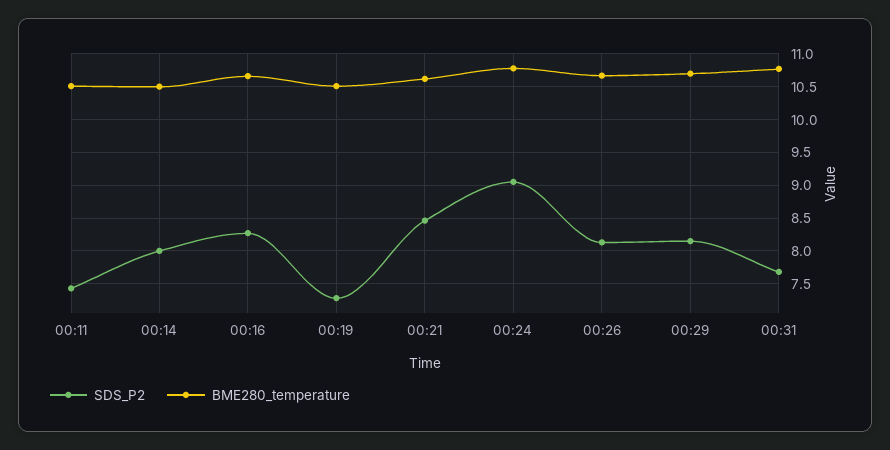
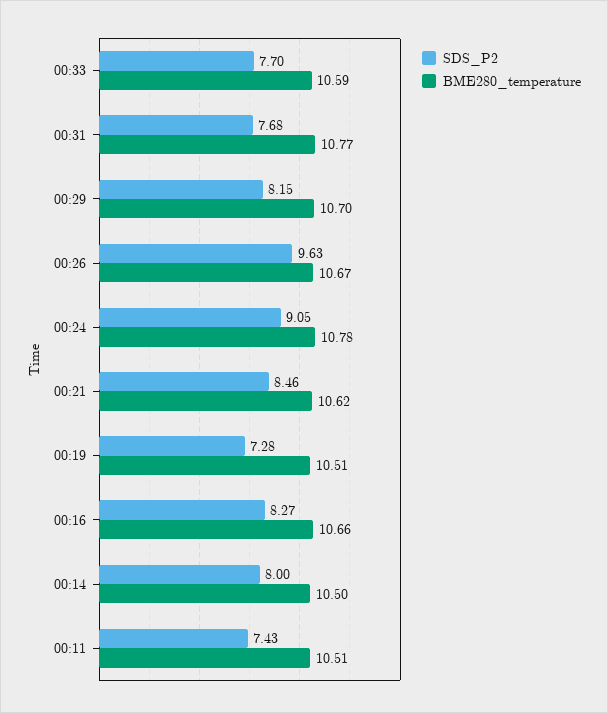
SDS_P2, 00:26: 8.1 -> 9.63
SDS_P2, 00:33: none -> 7.7
BME280_temperature, 00:33: none -> 10.59

